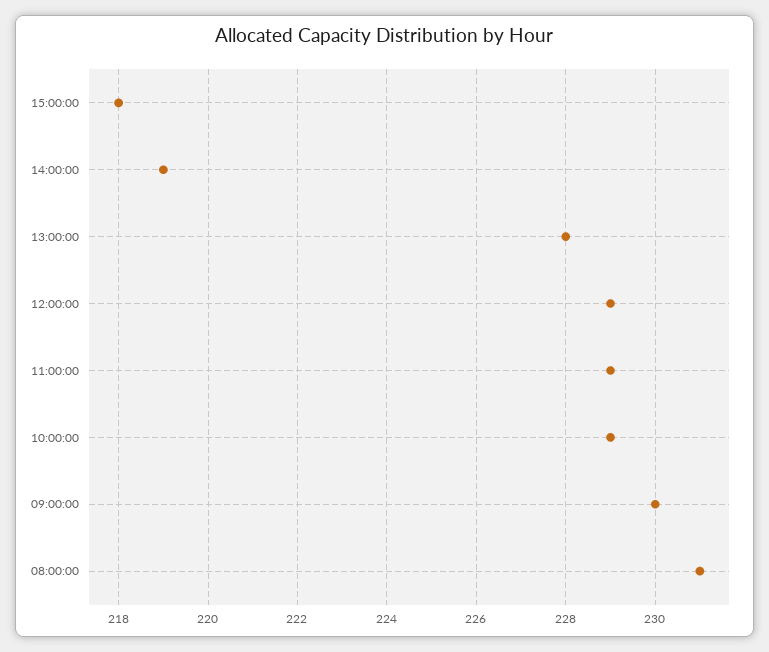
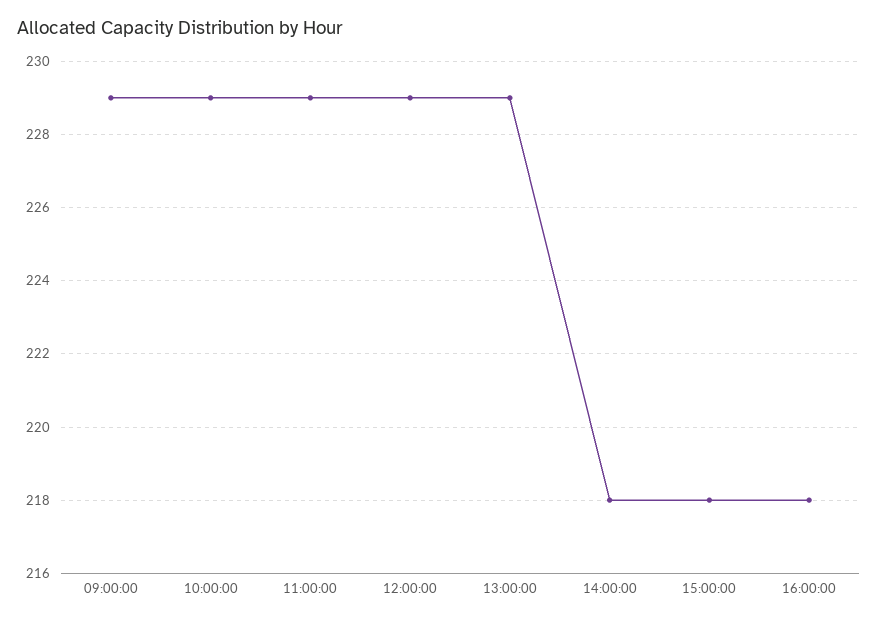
14:00:00: 219 -> 218
13:00:00: 228 -> 229
09:00:00: 230 -> 229
08:00:00: 231 -> none
16:00:00: none -> 218

